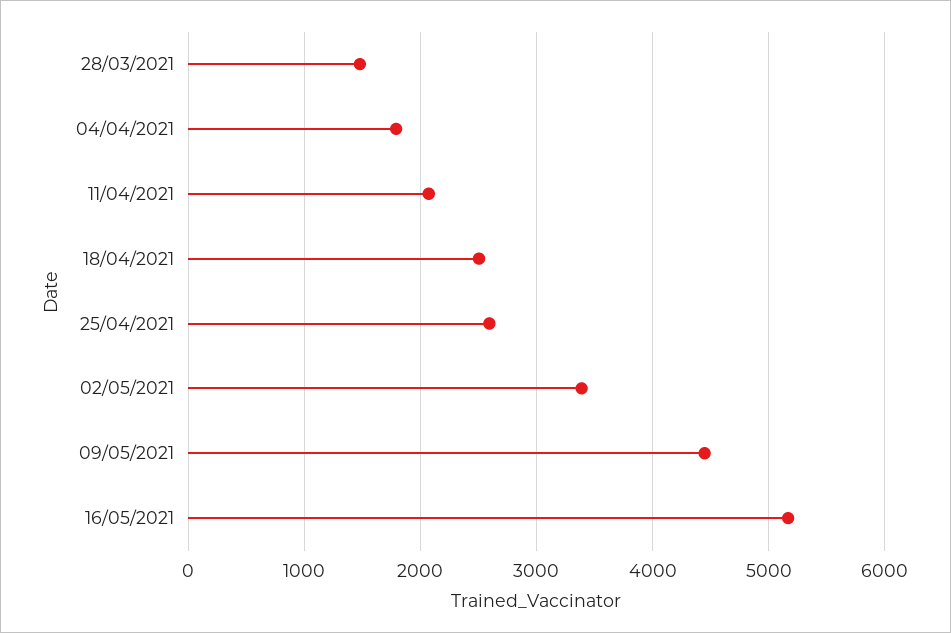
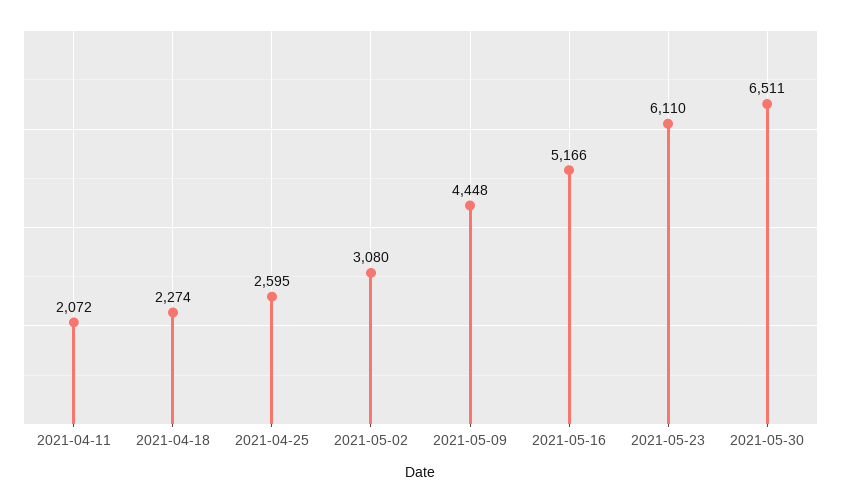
28/03/2021: 1500 -> none
04/04/2021: 1800 -> none
18/04/2021: 2500 -> 2274
02/05/2021: 3400 -> 3080
2021-05-23: none -> 6110
2021-05-30: none -> 6511

